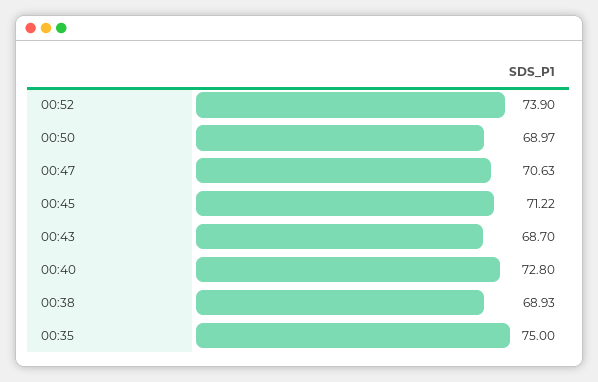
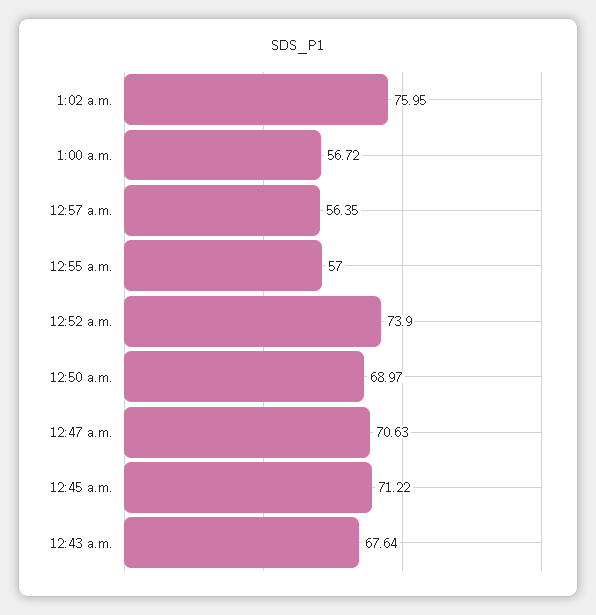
00:43: 68.7 -> 67.64
00:40: 72.8 -> none
00:38: 68.93 -> none
00:35: 75 -> none
1:02 a.m.: none -> 75.95
1:00 a.m.: none -> 56.72
12:57 a.m.: none -> 56.35
12:55 a.m.: none -> 57

